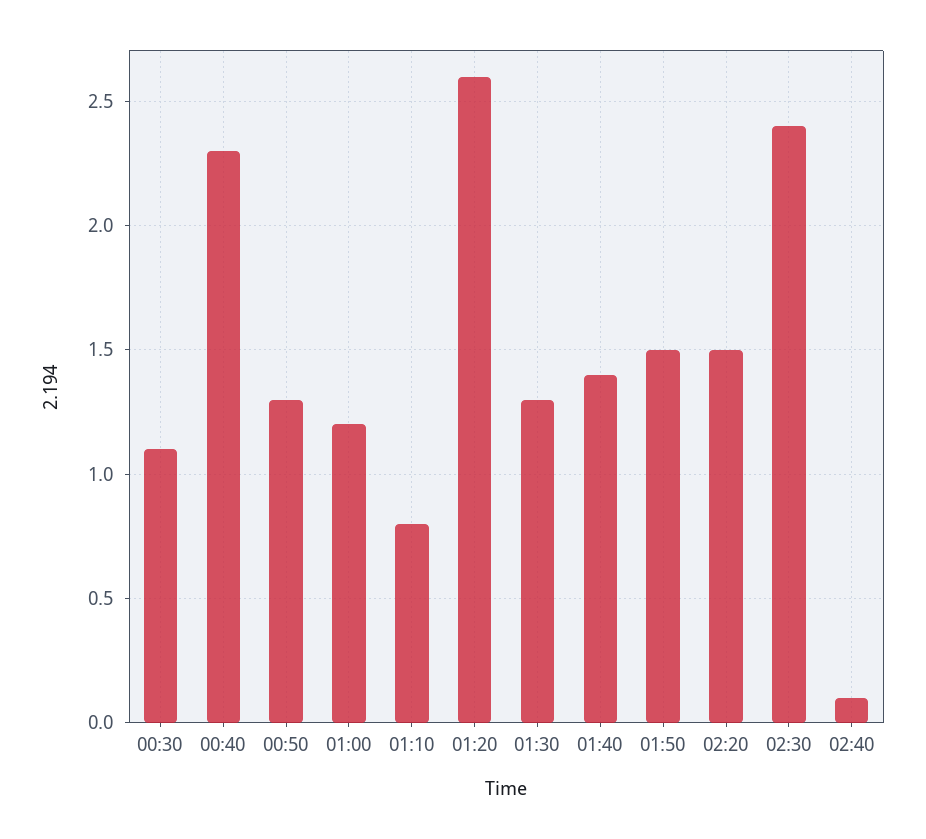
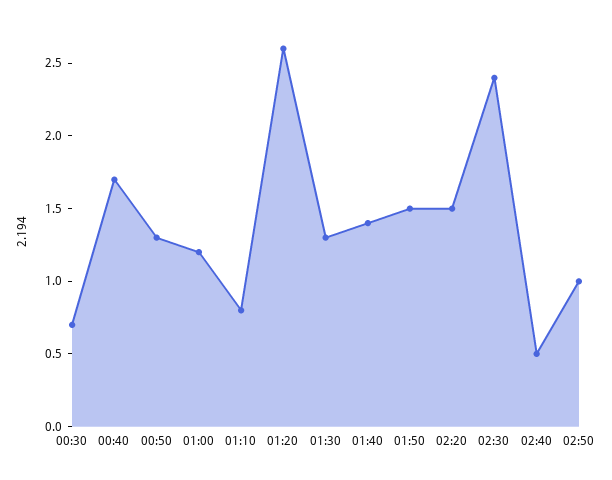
00:30: 1.1 -> 0.7
00:40: 2.3 -> 1.7
02:40: 0.1 -> 0.5
02:50: none -> 1

